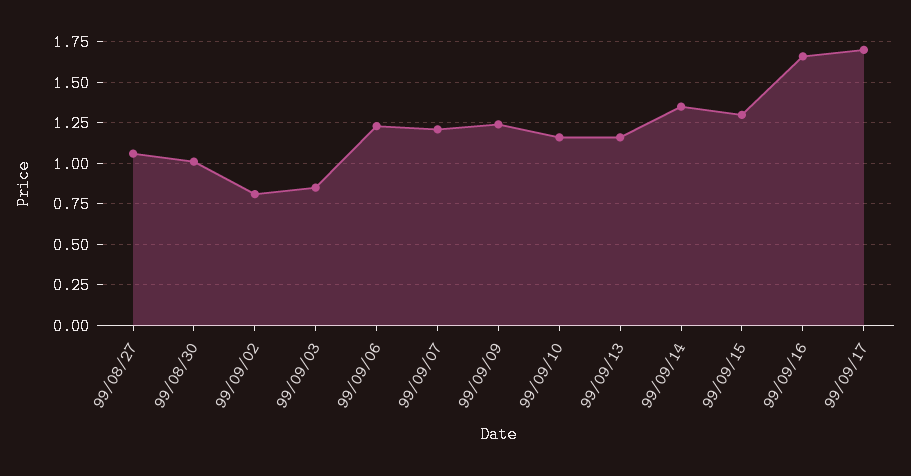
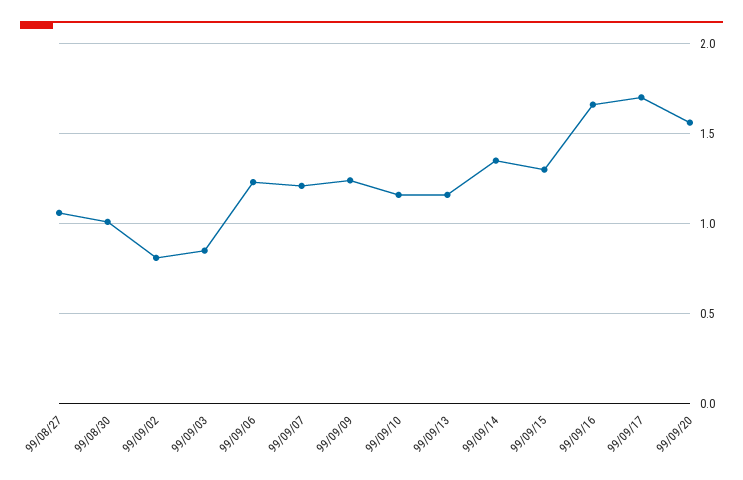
99/09/20: none -> 1.55

